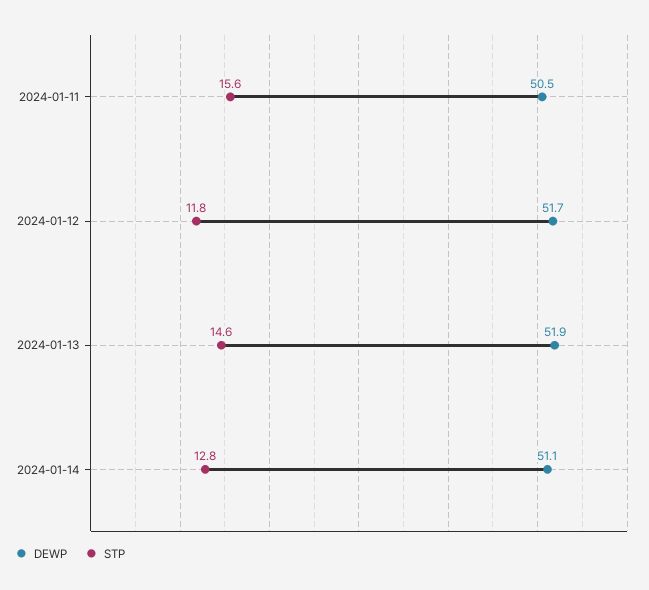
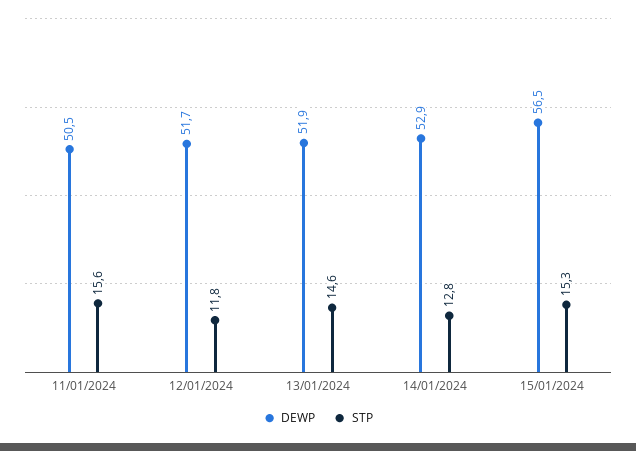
DEWP, 2024-01-14: 51.1 -> 52.9
DEWP, 15/01/2024: none -> 56.5
STP, 15/01/2024: none -> 15.3

